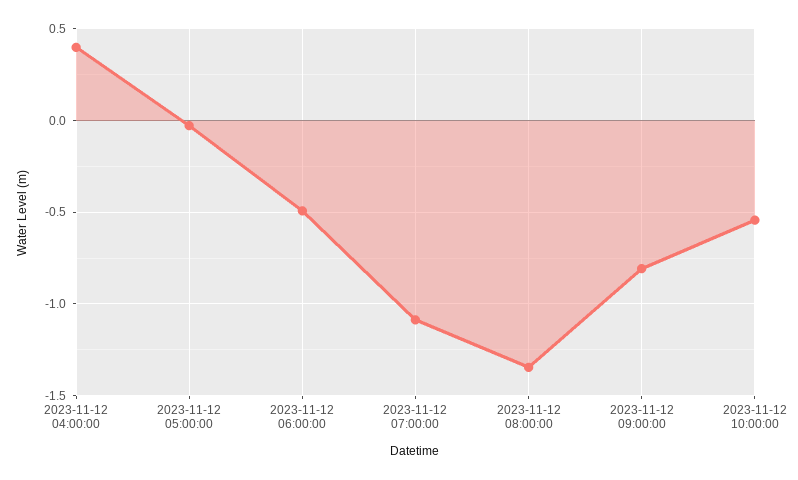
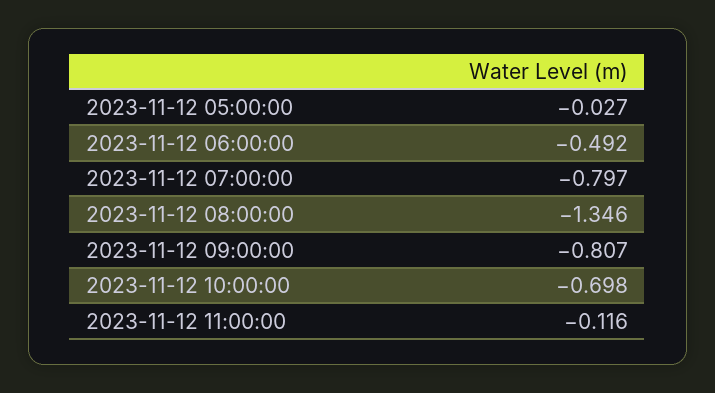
2023-11-12 04:00:00: 0.4 -> none
2023-11-12 07:00:00: -1.1 -> -0.797
2023-11-12 10:00:00: -0.55 -> -0.698
2023-11-12 11:00:00: none -> -0.116

